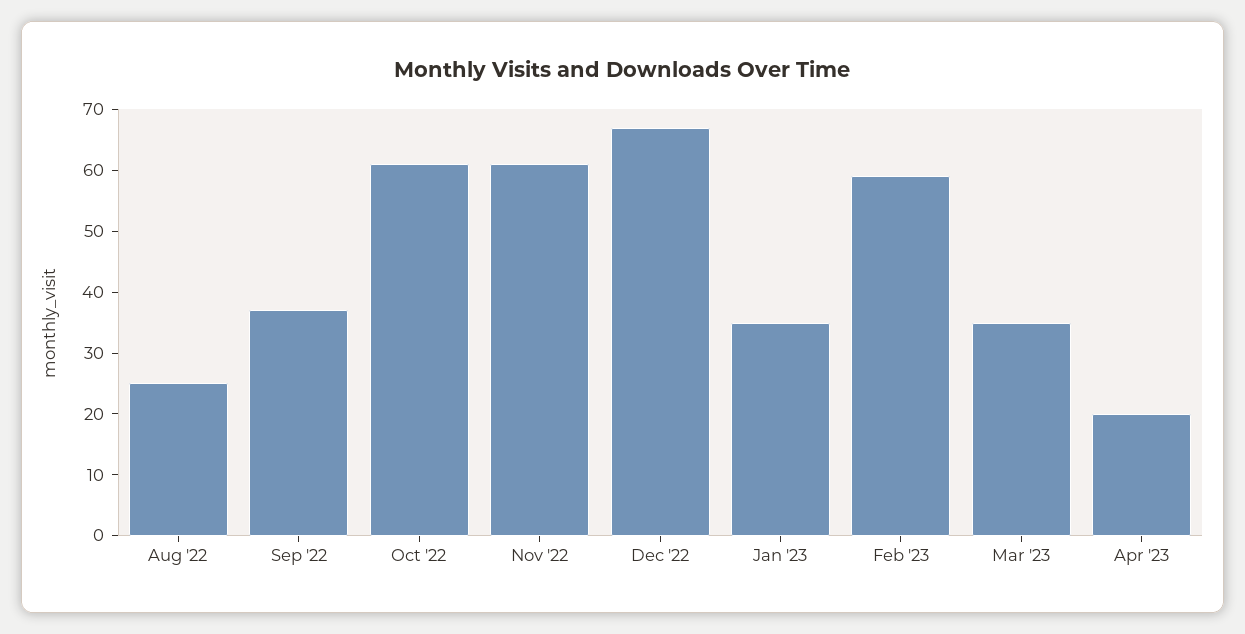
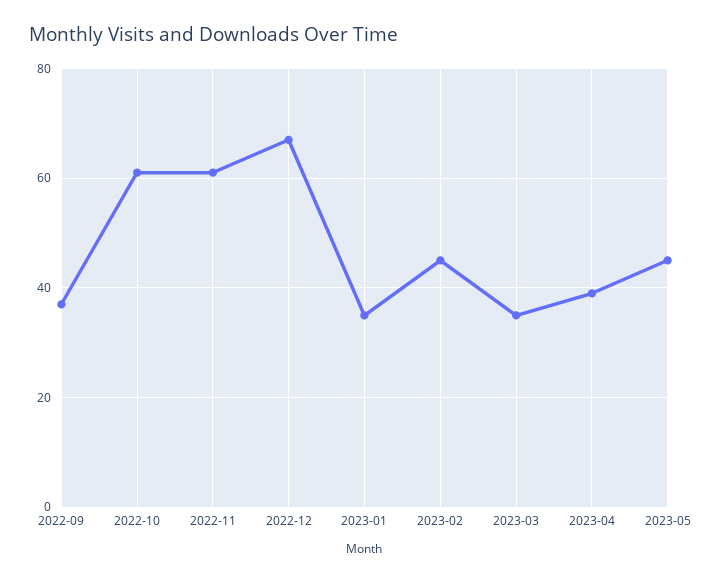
Aug '22: 25 -> none
Feb '23: 60 -> 45
Apr '23: 20 -> 40
2023-05: none -> 45

